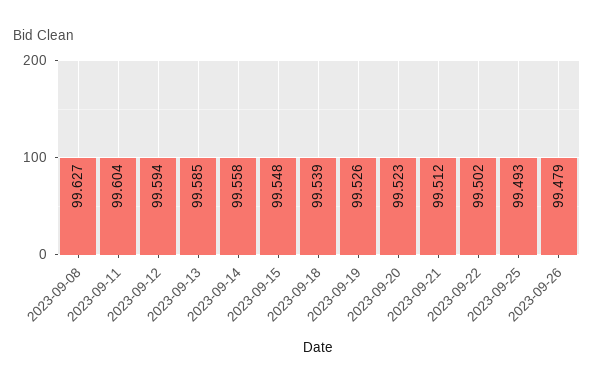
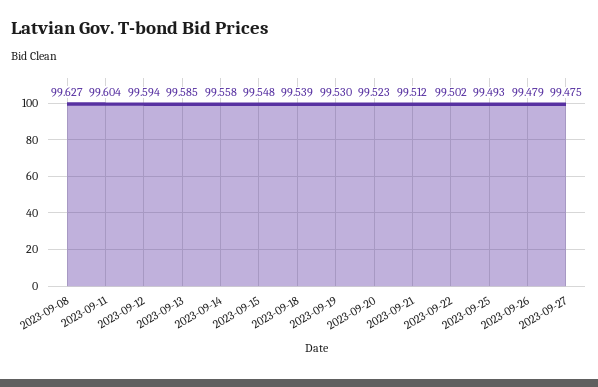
2023-09-19: 99.526 -> 99.53
2023-09-27: none -> 99.475

